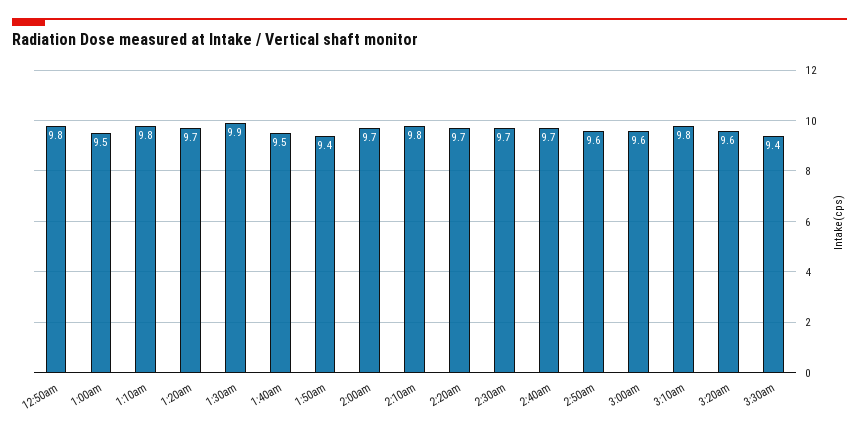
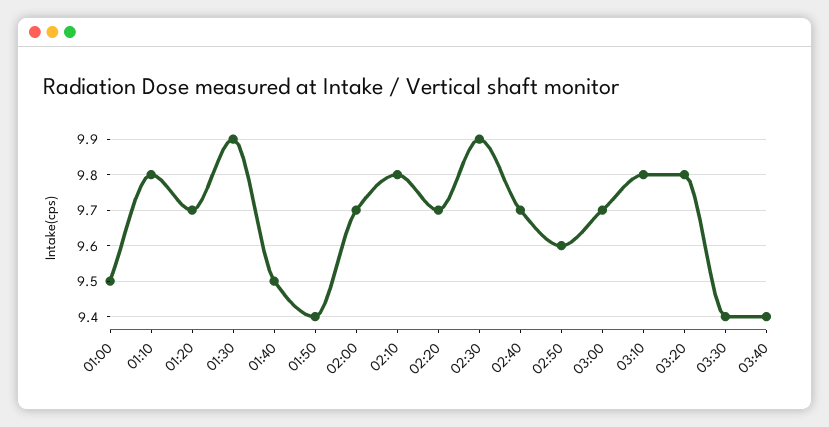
12:50am: 9.8 -> none
2:30am: 9.7 -> 9.9
3:00am: 9.6 -> 9.7
3:20am: 9.6 -> 9.8
03:40: none -> 9.4

